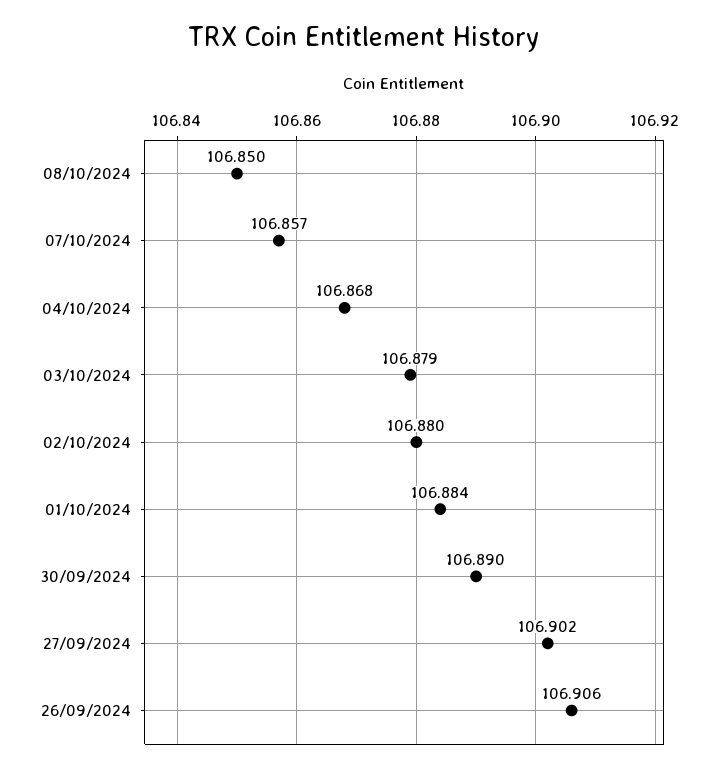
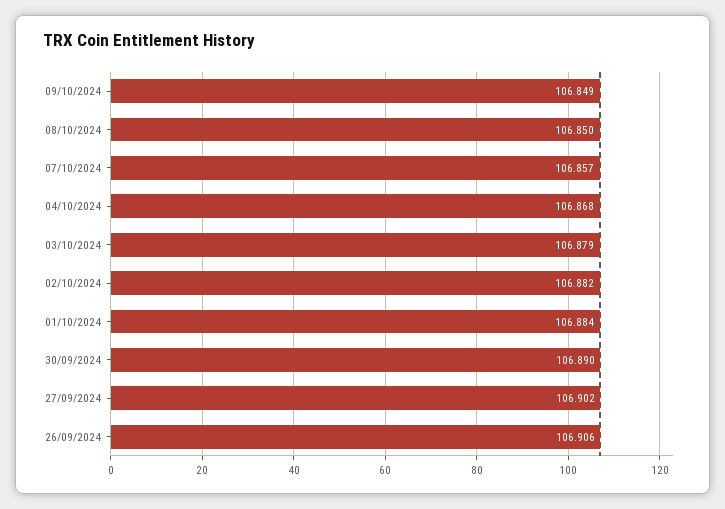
02/10/2024: 106.88 -> 106.882
09/10/2024: none -> 106.849

